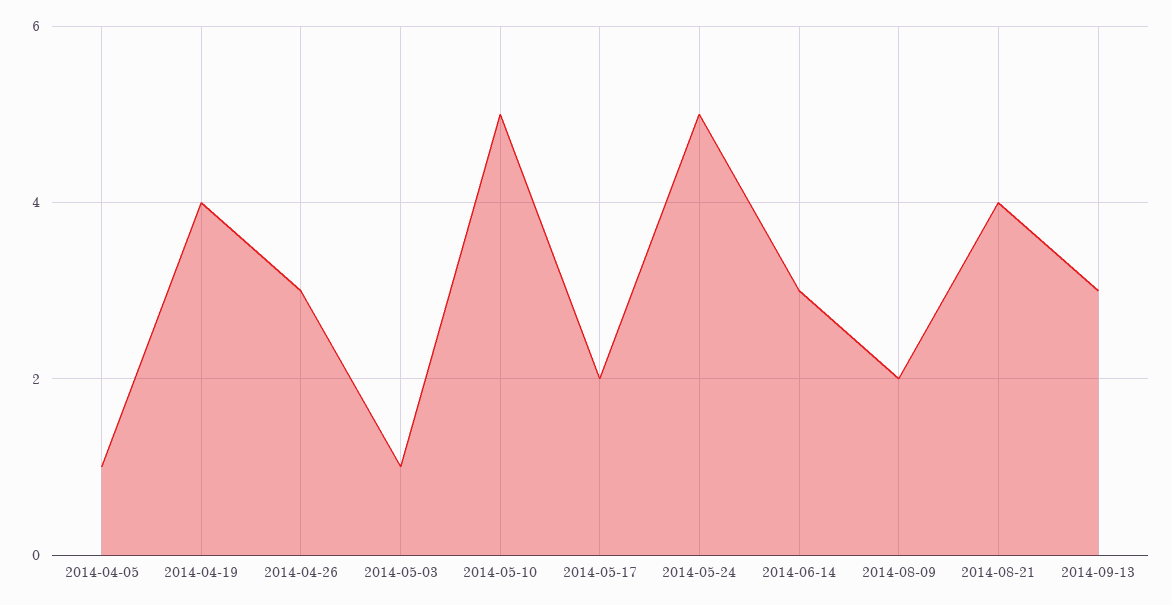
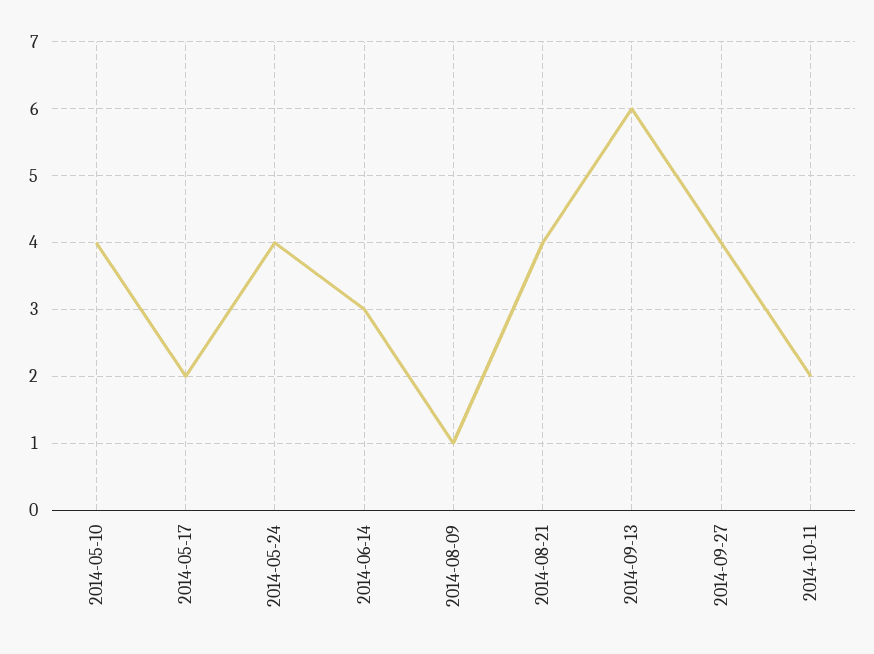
2014-04-05: 1 -> none
2014-04-19: 4 -> none
2014-04-26: 3 -> none
2014-05-03: 1 -> none
2014-05-10: 5 -> 4
2014-05-24: 5 -> 4
2014-08-09: 2 -> 1
2014-09-13: 3 -> 6
2014-09-27: none -> 4
2014-10-11: none -> 2

